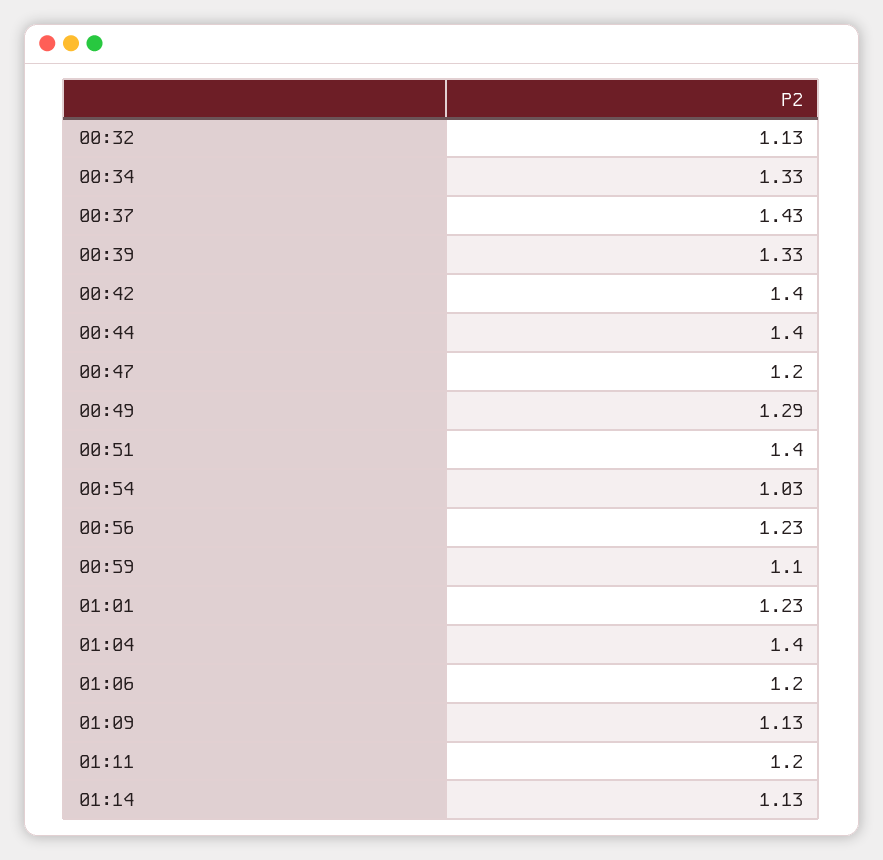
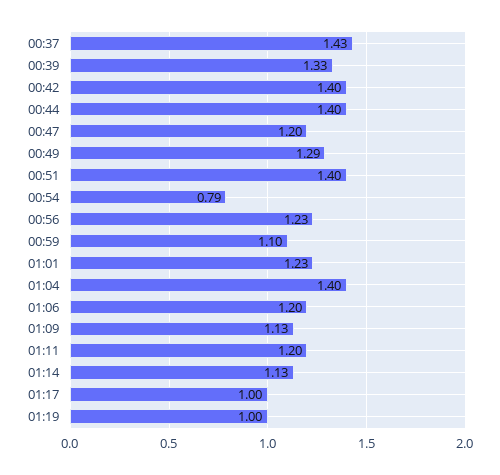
00:32: 1.13 -> none
00:34: 1.33 -> none
00:54: 1.03 -> 0.79
01:17: none -> 1
01:19: none -> 1

